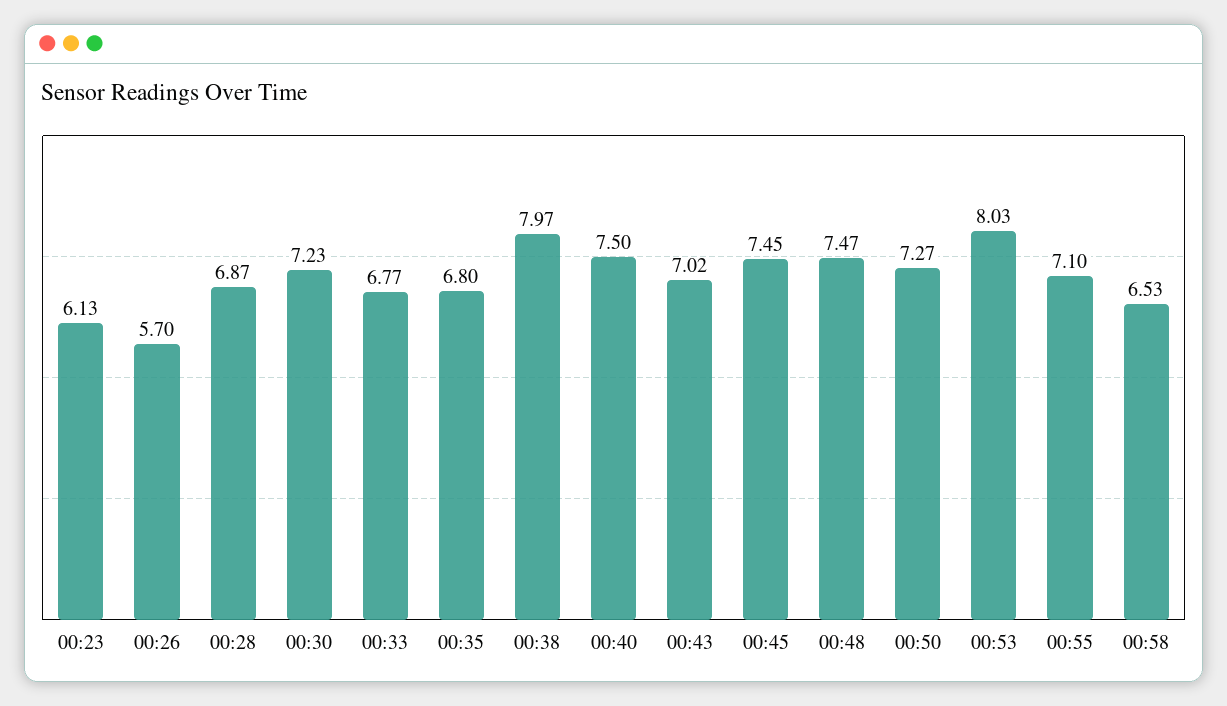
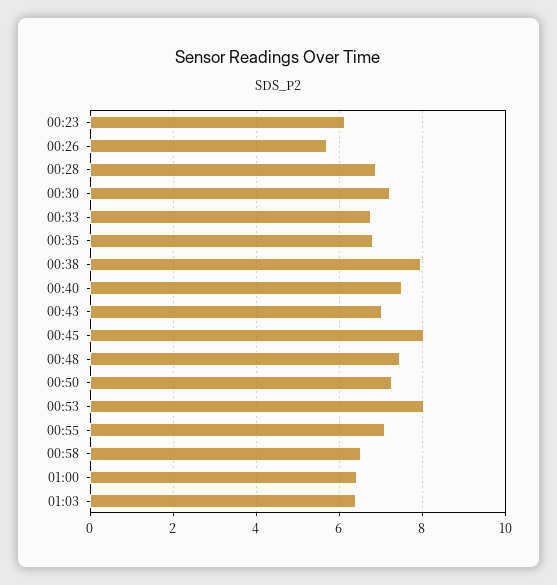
00:45: 7.45 -> 8
01:00: none -> 6.4
01:03: none -> 6.4

